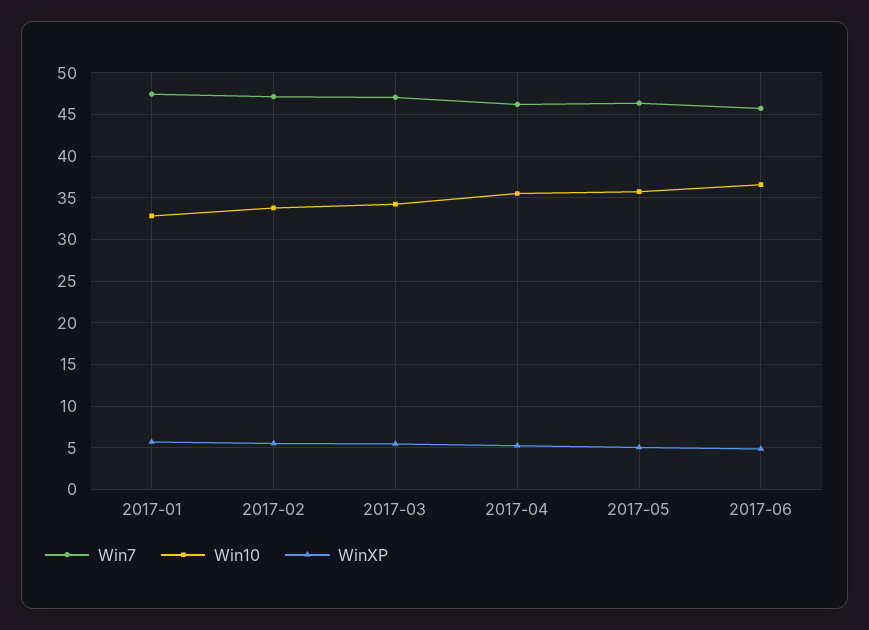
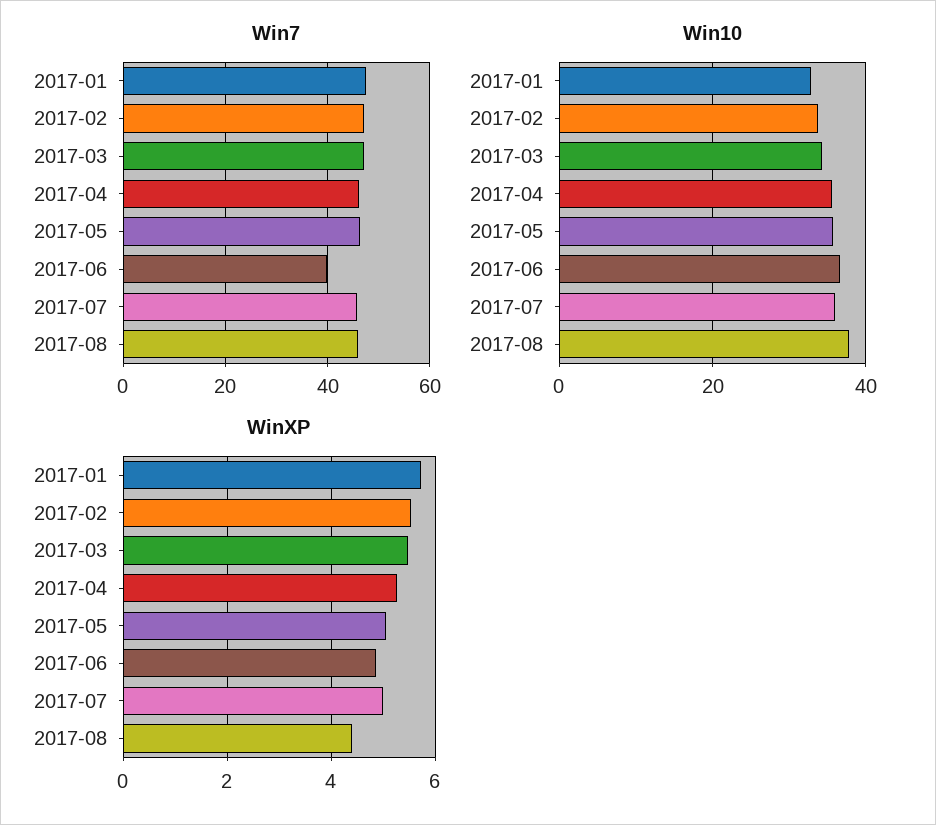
Win7, 2017-06: 46 -> 40
Win7, 2017-07: none -> 46
Win7, 2017-08: none -> 46
Win10, 2017-07: none -> 36
Win10, 2017-08: none -> 38
WinXP, 2017-07: none -> 5
WinXP, 2017-08: none -> 4.4

